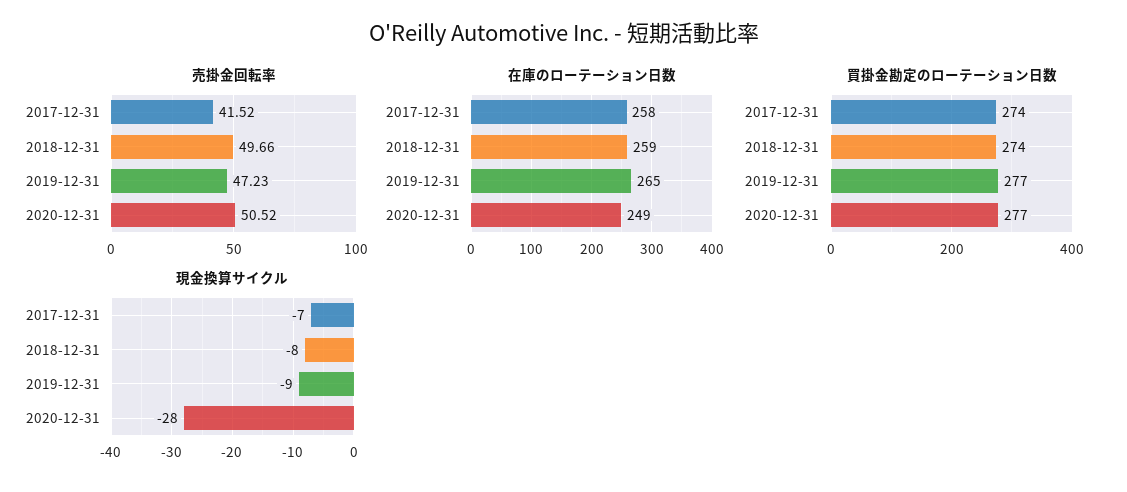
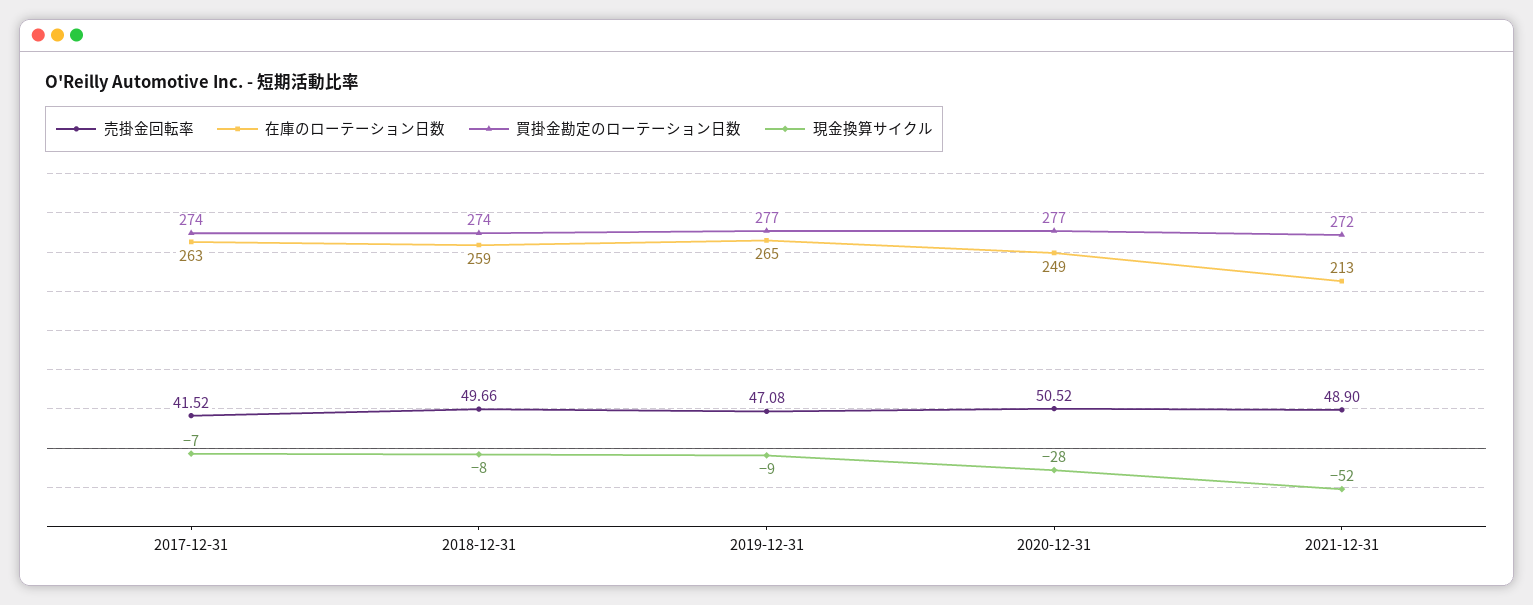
売掛金回転率, 2019-12-31: 47.23 -> 47.08
在庫のローテーション日数, 2017-12-31: 258 -> 263
売掛金回転率, 2021-12-31: none -> 48.9
在庫のローテーション日数, 2021-12-31: none -> 213
買掛金勘定のローテーション日数, 2021-12-31: none -> 272
現金換算サイクル, 2021-12-31: none -> -52

